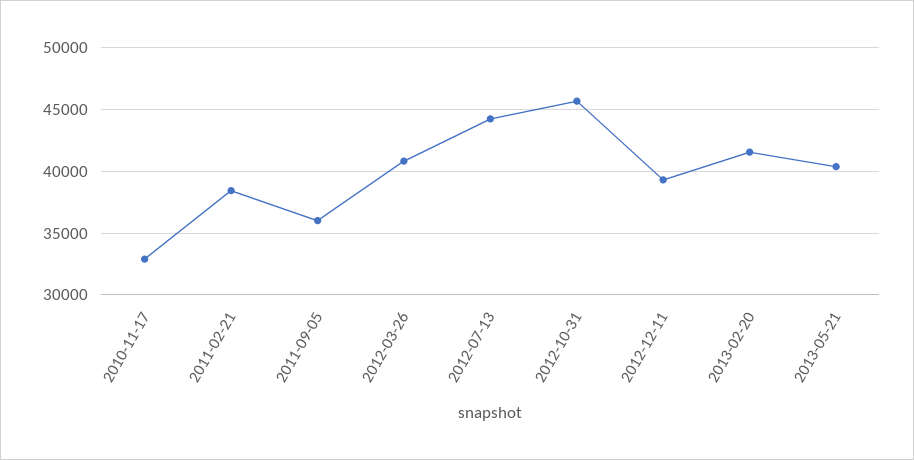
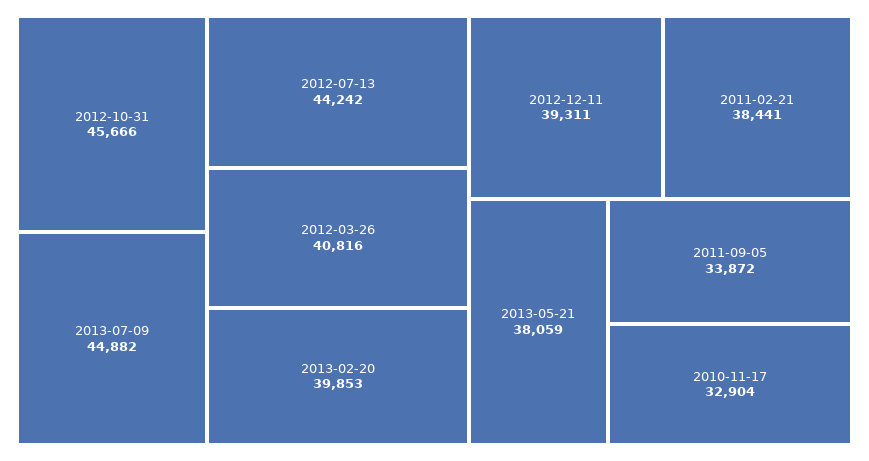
2011-09-05: 36000 -> 33872
2013-02-20: 41500 -> 39853
2013-05-21: 40500 -> 38059
2013-07-09: none -> 44882

